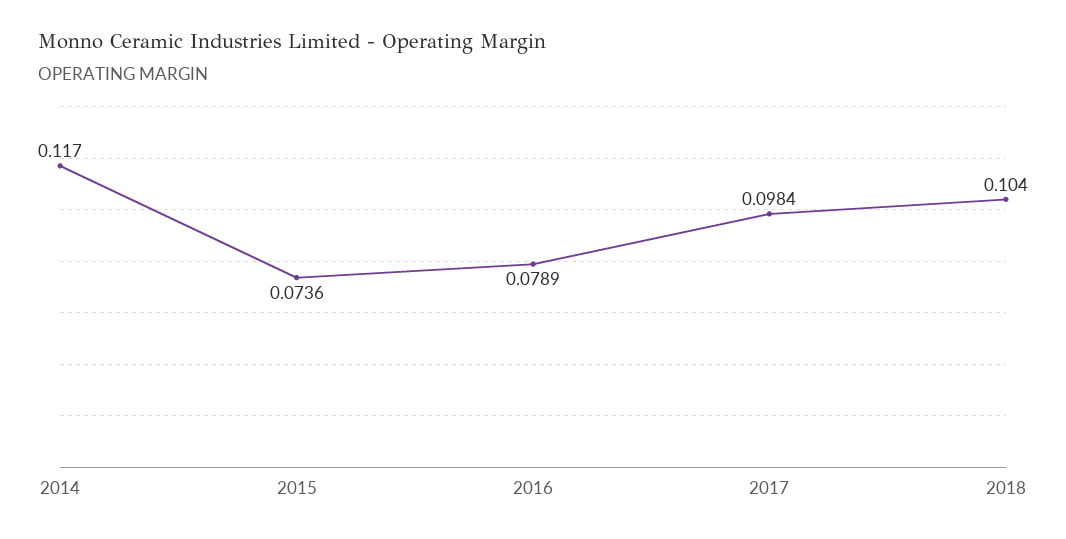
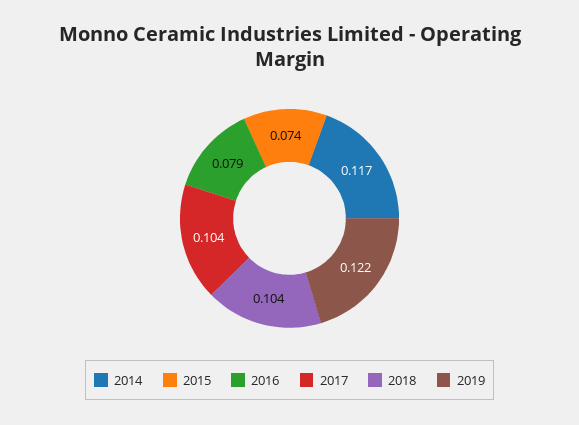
2017: 0.0984 -> 0.104
2019: none -> 0.122

